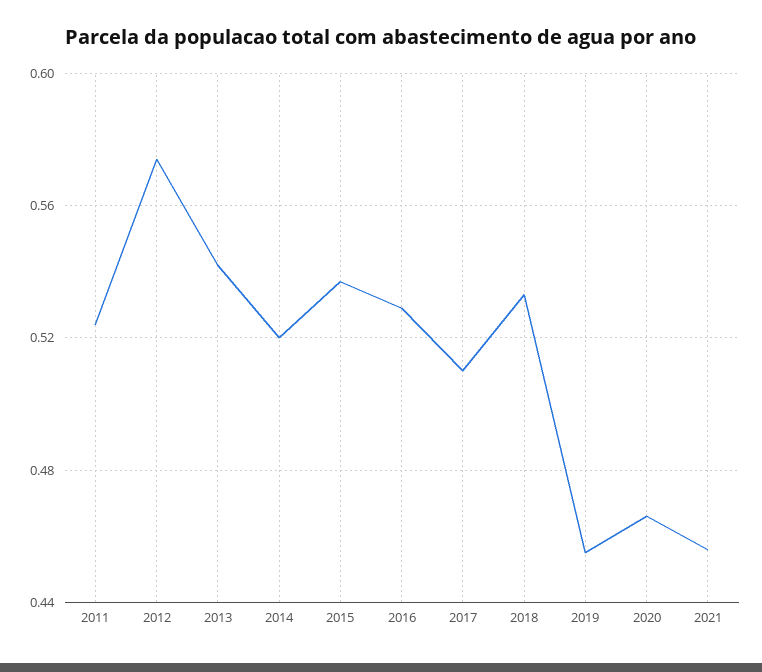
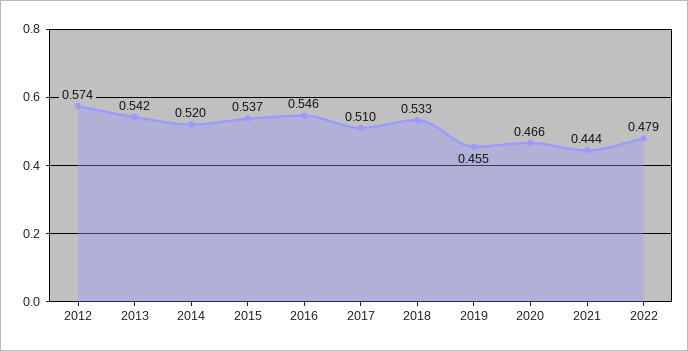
2011: 0.525 -> none
2016: 0.53 -> 0.546
2021: 0.455 -> 0.444
2022: none -> 0.479

